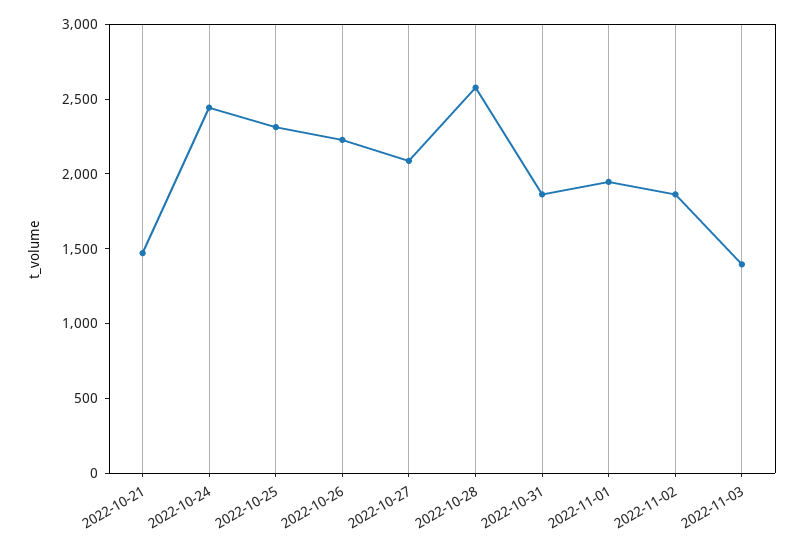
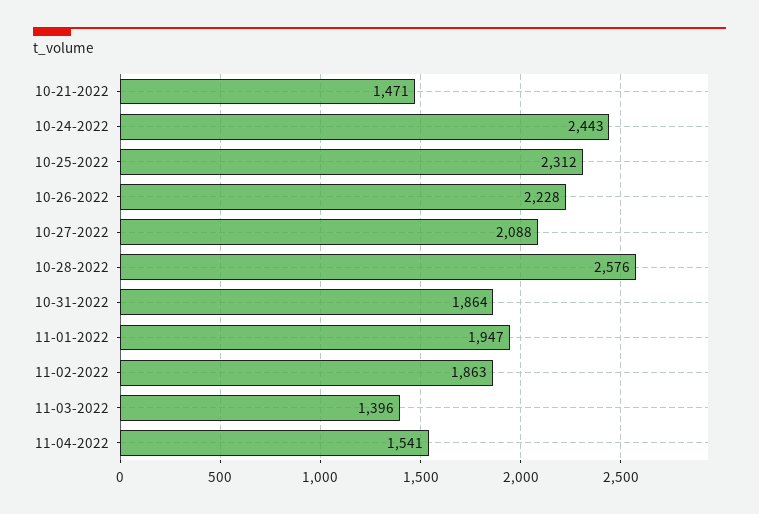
11-04-2022: none -> 1541

